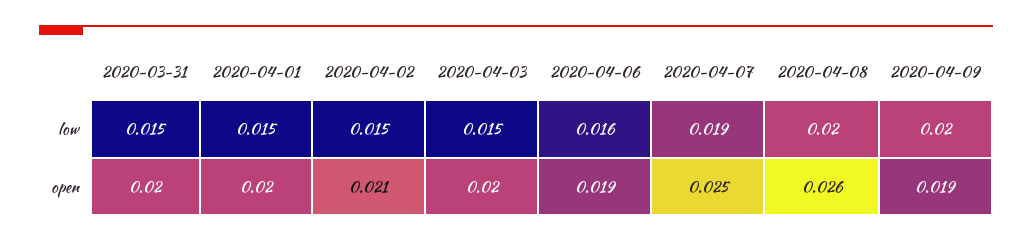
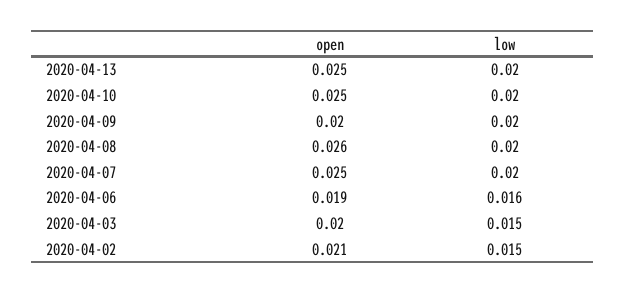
2020-03-31, low: 0.015 -> none
2020-04-01, low: 0.015 -> none
2020-04-07, low: 0.019 -> 0.02
2020-03-31, open: 0.02 -> none
2020-04-01, open: 0.02 -> none
2020-04-09, open: 0.019 -> 0.02
2020-04-13, open: none -> 0.025
2020-04-13, low: none -> 0.02
2020-04-10, open: none -> 0.025
2020-04-10, low: none -> 0.02

